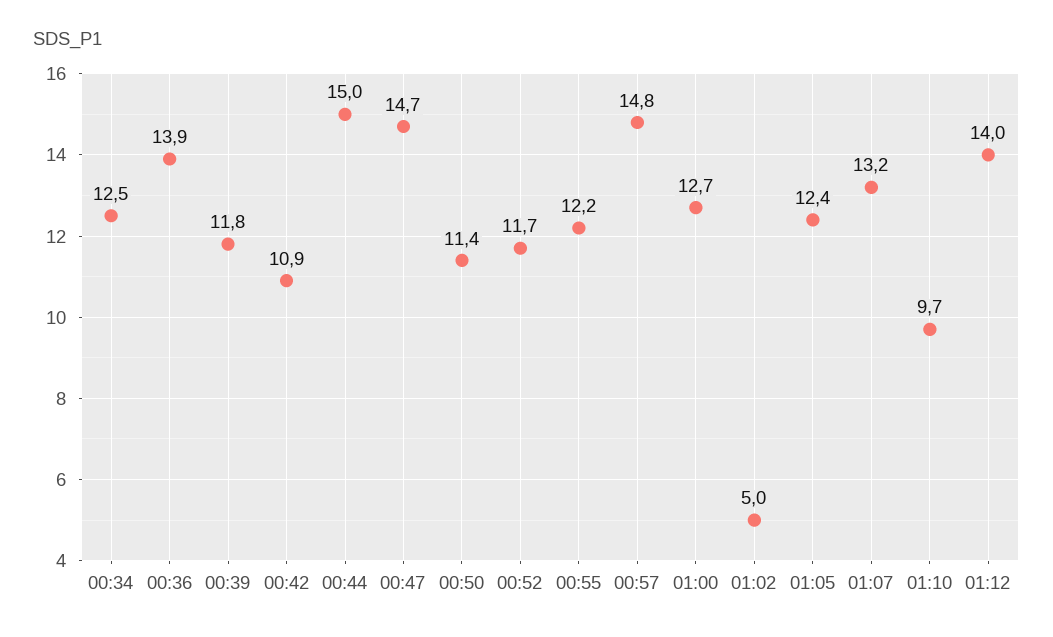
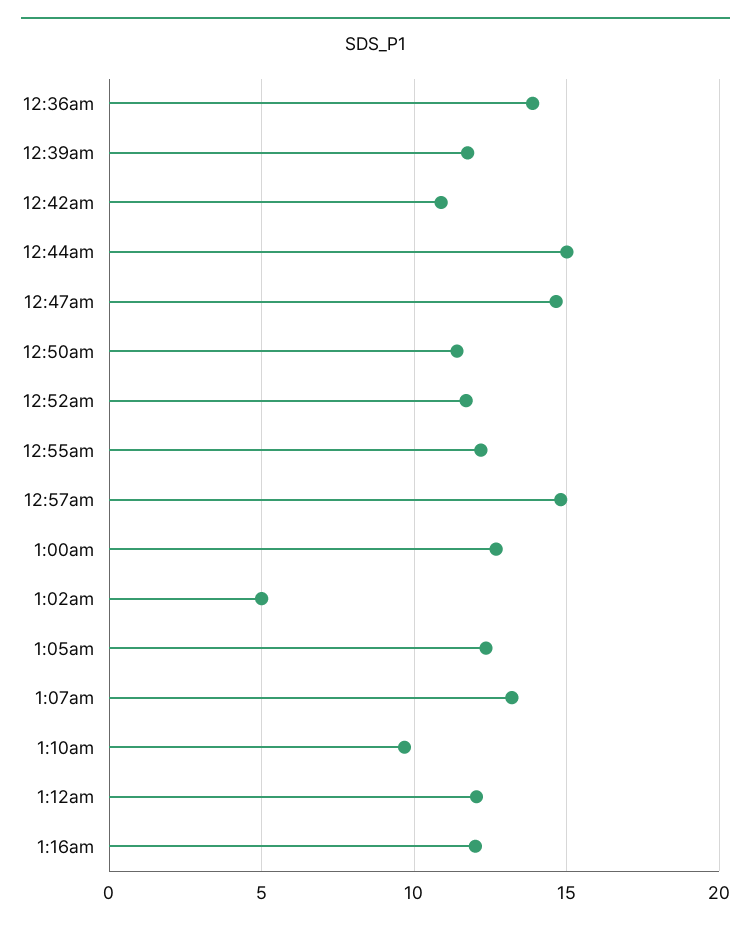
00:34: 12.5 -> none
01:12: 14 -> 12
1:16am: none -> 12

